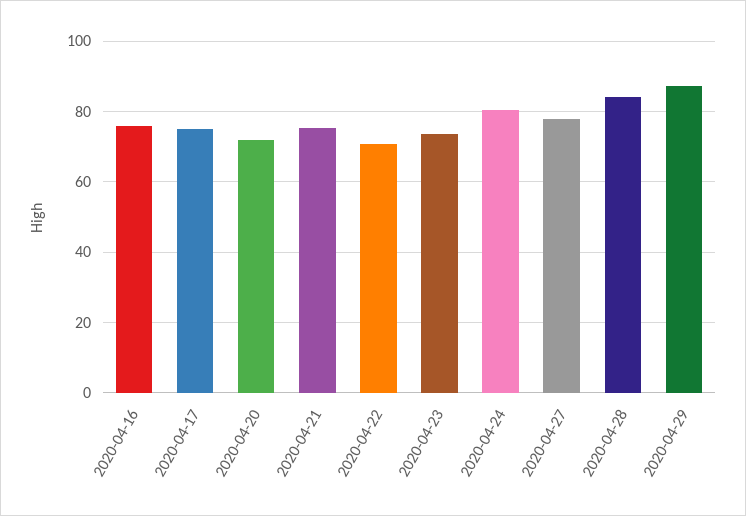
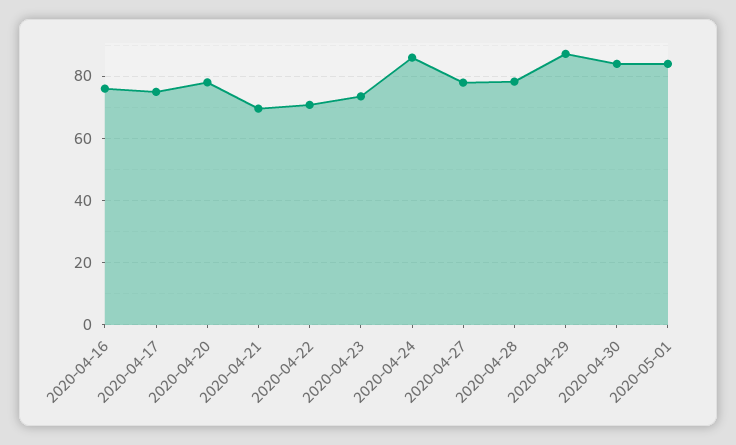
2020-04-20: 72 -> 78
2020-04-21: 76 -> 70
2020-04-24: 80 -> 86
2020-04-28: 84 -> 78
2020-04-30: none -> 84
2020-05-01: none -> 84

